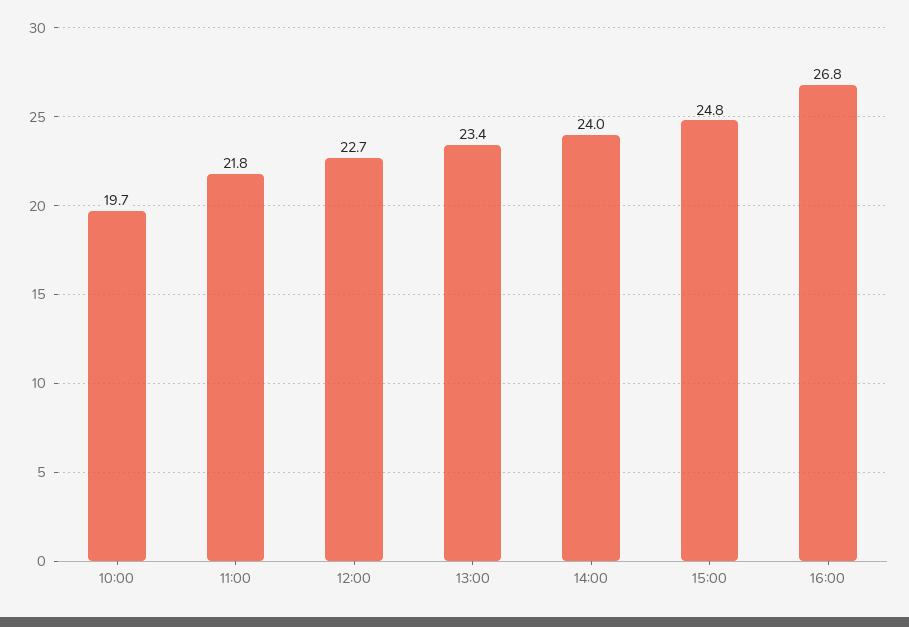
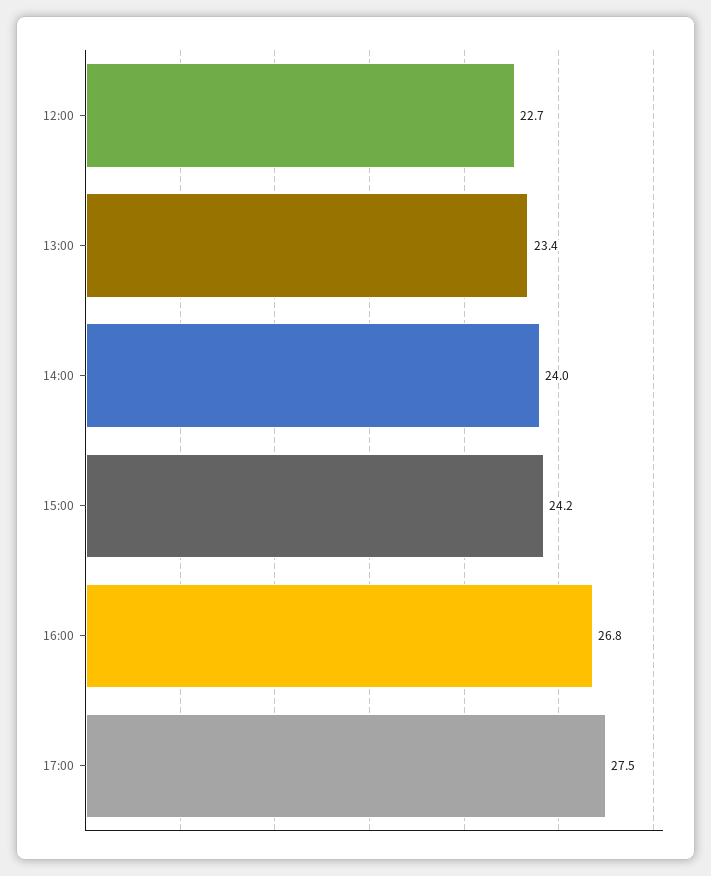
10:00: 19.7 -> none
11:00: 21.8 -> none
15:00: 24.8 -> 24.2
17:00: none -> 27.5

